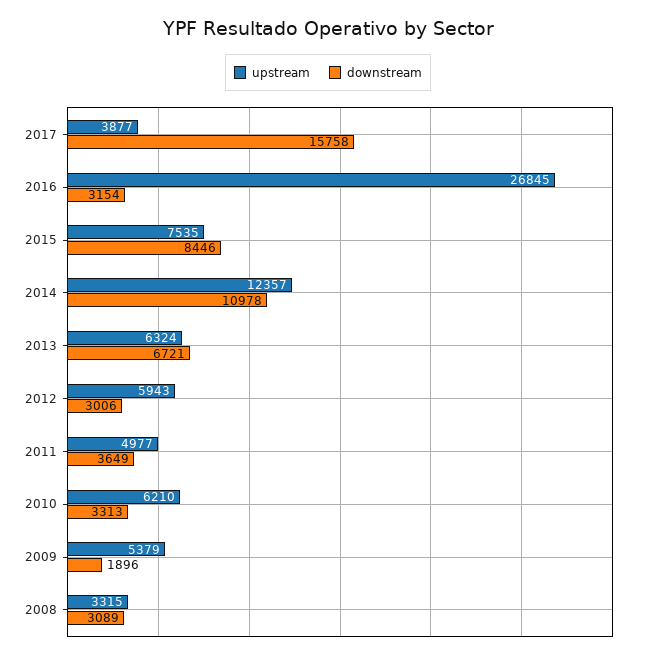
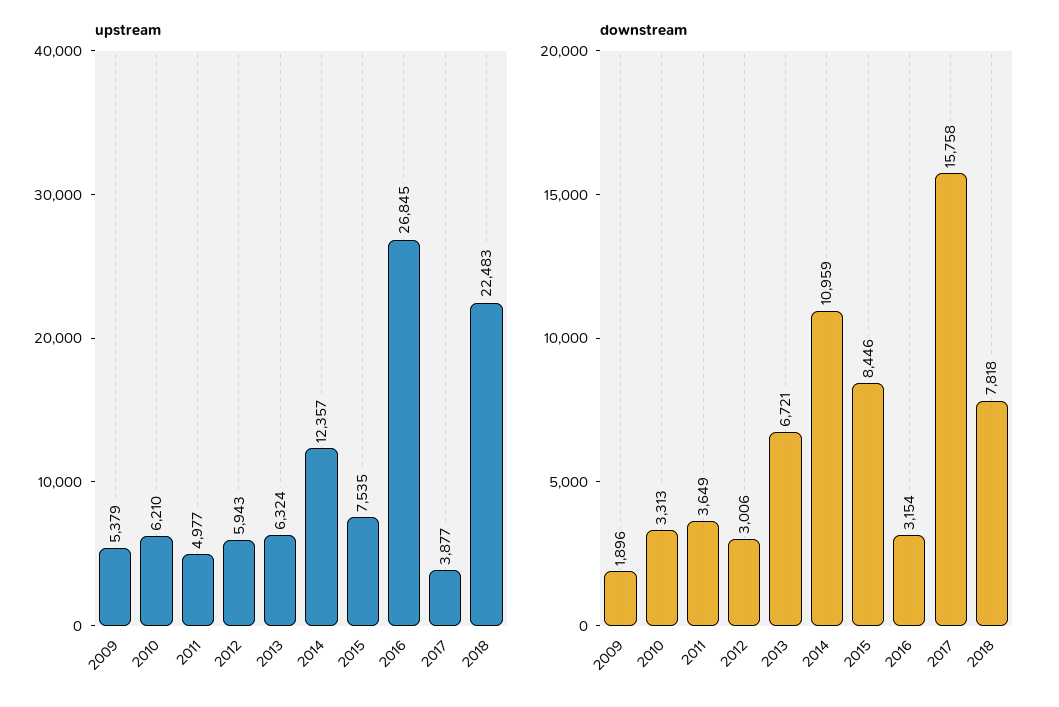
downstream, 2014: 10978 -> 10959
upstream, 2008: 3315 -> none
downstream, 2008: 3089 -> none
upstream, 2018: none -> 22483
downstream, 2018: none -> 7818

